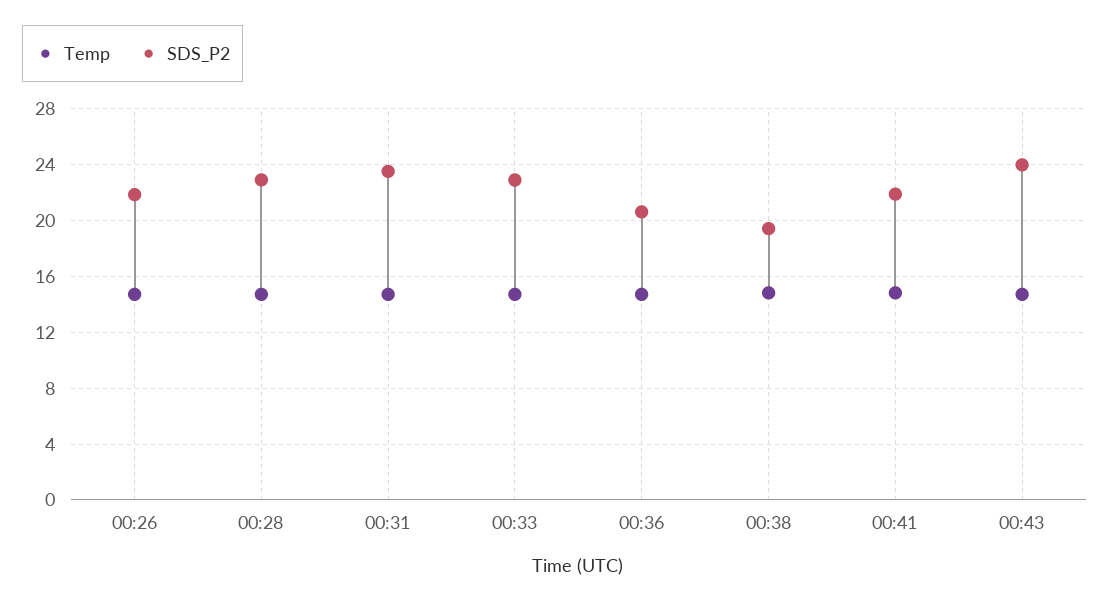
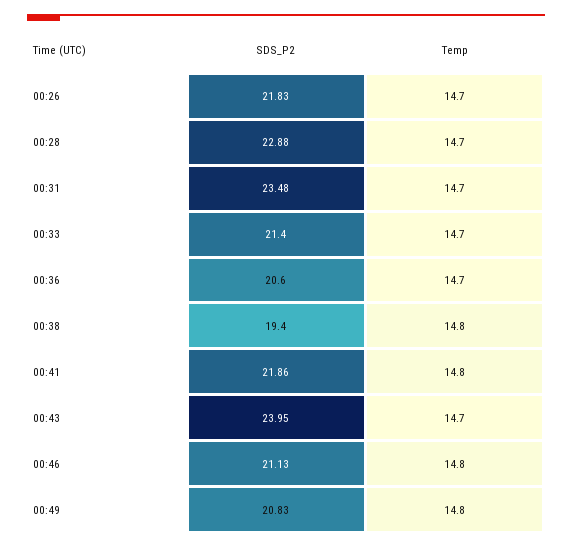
SDS_P2, 00:33: 23 -> 21.4
SDS_P2, 00:46: none -> 21.13
Temp, 00:46: none -> 14.8
SDS_P2, 00:49: none -> 20.83
Temp, 00:49: none -> 14.8

